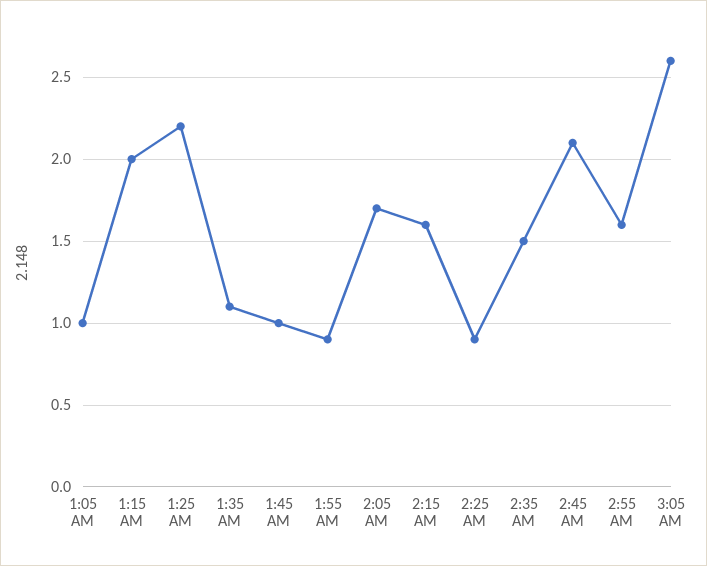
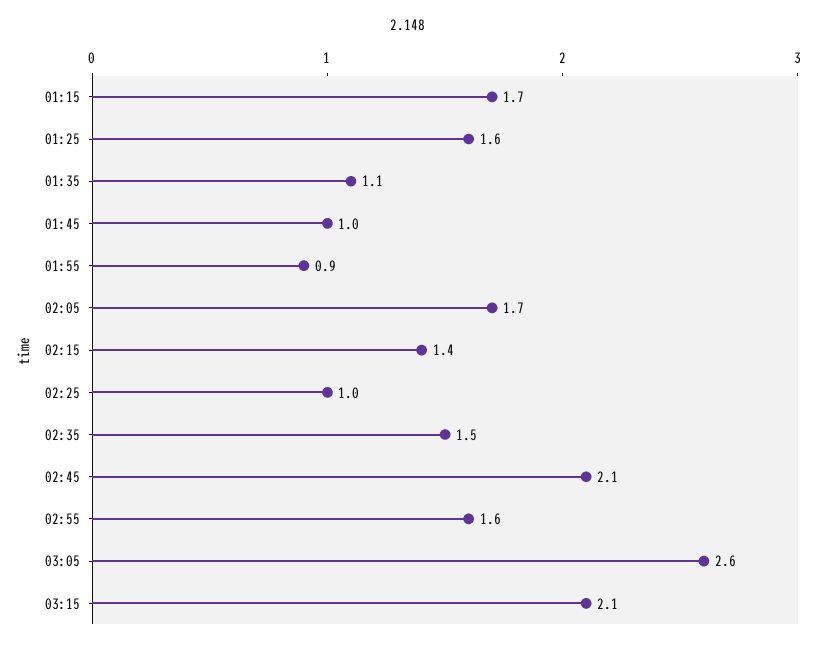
1:05 AM: 1 -> none
1:15 AM: 2 -> 1.7
1:25 AM: 2.2 -> 1.6
2:15 AM: 1.6 -> 1.4
2:25 AM: 0.9 -> 1
03:15: none -> 2.1

